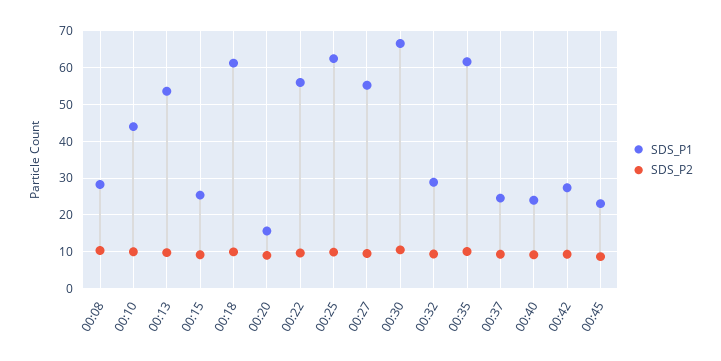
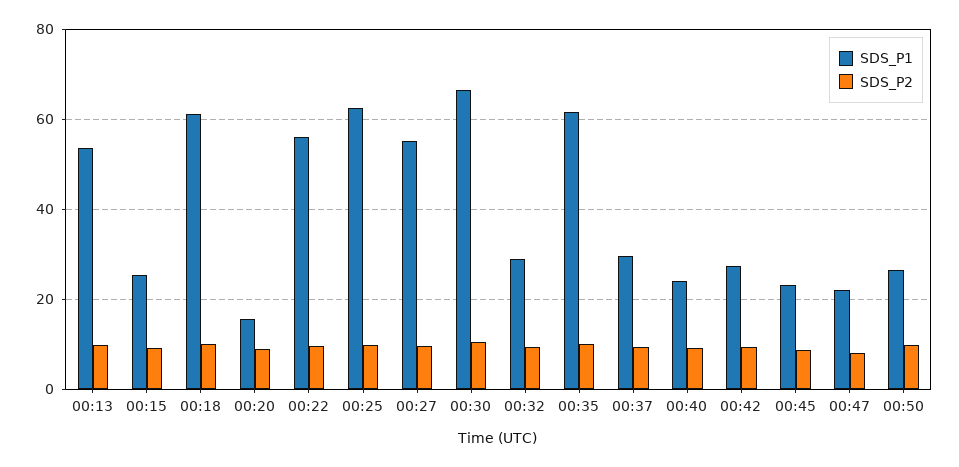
SDS_P1, 00:08: 28 -> none
SDS_P2, 00:08: 10 -> none
SDS_P1, 00:10: 44 -> none
SDS_P2, 00:10: 10 -> none
SDS_P1, 00:37: 24 -> 30
SDS_P1, 00:47: none -> 22
SDS_P2, 00:47: none -> 8
SDS_P1, 00:50: none -> 26
SDS_P2, 00:50: none -> 10

